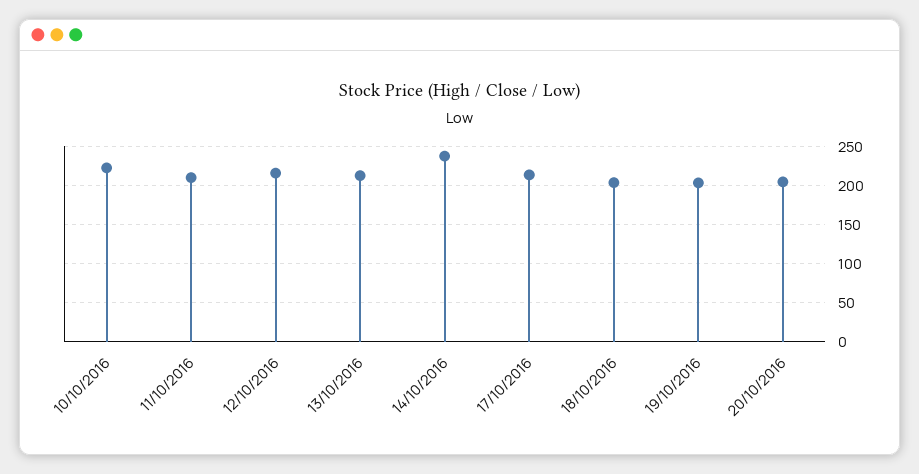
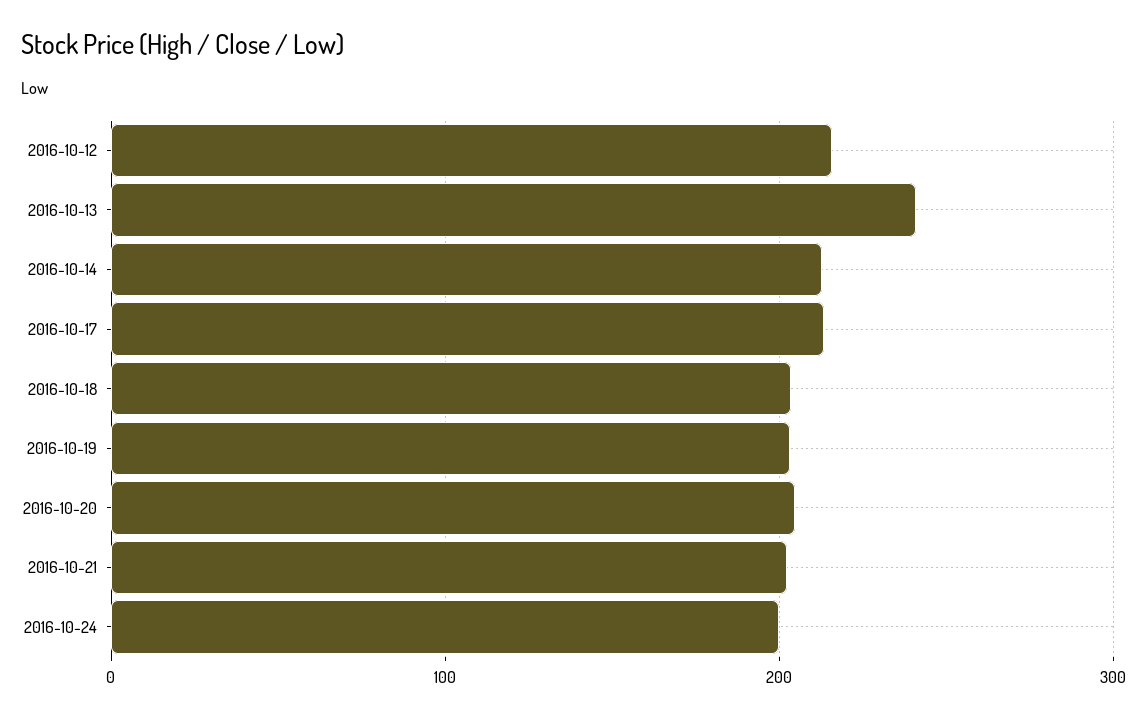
10/10/2016: 220 -> none
11/10/2016: 210 -> none
13/10/2016: 210 -> 240
14/10/2016: 240 -> 210
2016-10-21: none -> 200
2016-10-24: none -> 200

